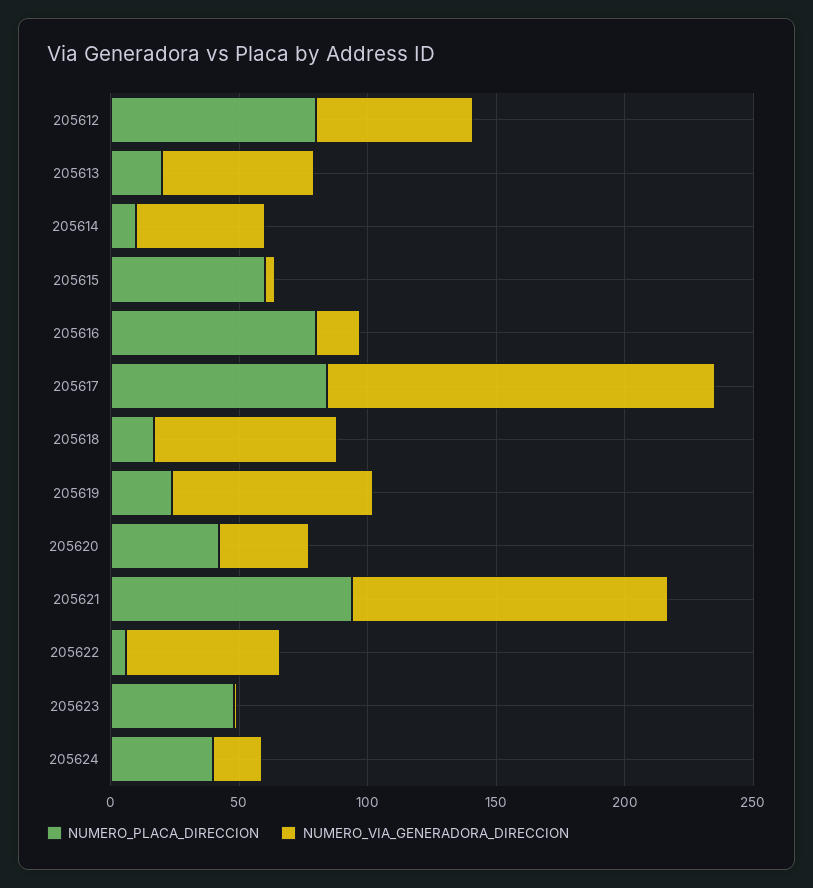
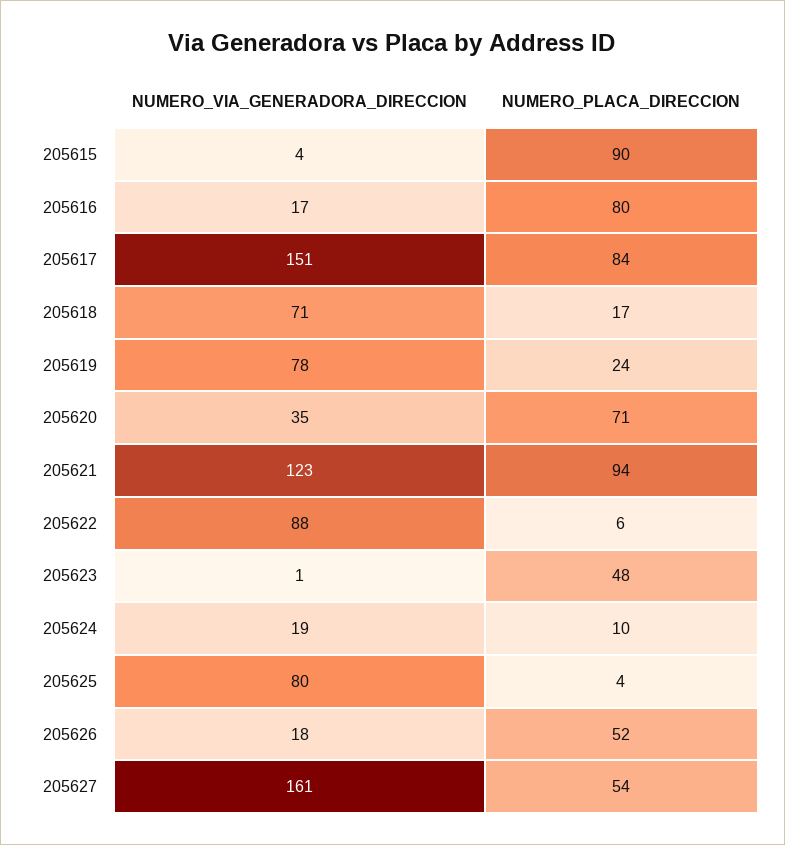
NUMERO_PLACA_DIRECCION, 205612: 80 -> none
NUMERO_VIA_GENERADORA_DIRECCION, 205612: 60 -> none
NUMERO_PLACA_DIRECCION, 205613: 20 -> none
NUMERO_VIA_GENERADORA_DIRECCION, 205613: 60 -> none
NUMERO_PLACA_DIRECCION, 205614: 10 -> none
NUMERO_VIA_GENERADORA_DIRECCION, 205614: 50 -> none
NUMERO_PLACA_DIRECCION, 205615: 60 -> 90
NUMERO_PLACA_DIRECCION, 205620: 40 -> 71
NUMERO_VIA_GENERADORA_DIRECCION, 205622: 60 -> 88
NUMERO_PLACA_DIRECCION, 205624: 40 -> 10
NUMERO_VIA_GENERADORA_DIRECCION, 205625: none -> 80
NUMERO_PLACA_DIRECCION, 205625: none -> 4
NUMERO_VIA_GENERADORA_DIRECCION, 205626: none -> 18
NUMERO_PLACA_DIRECCION, 205626: none -> 52
NUMERO_VIA_GENERADORA_DIRECCION, 205627: none -> 161
NUMERO_PLACA_DIRECCION, 205627: none -> 54

